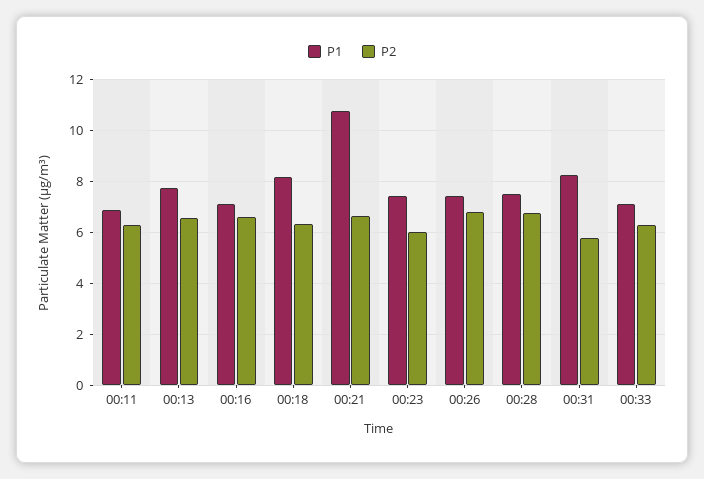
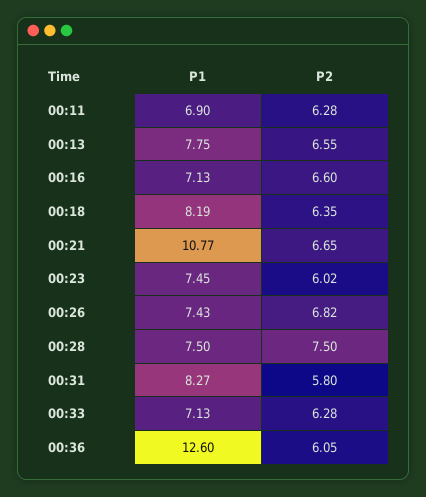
P2, 00:28: 6.75 -> 7.5
P1, 00:36: none -> 12.6
P2, 00:36: none -> 6.05

